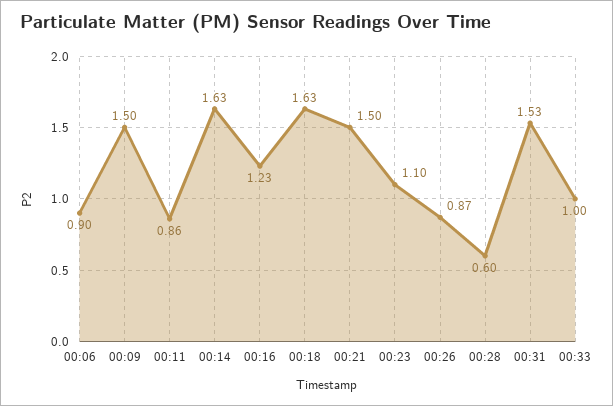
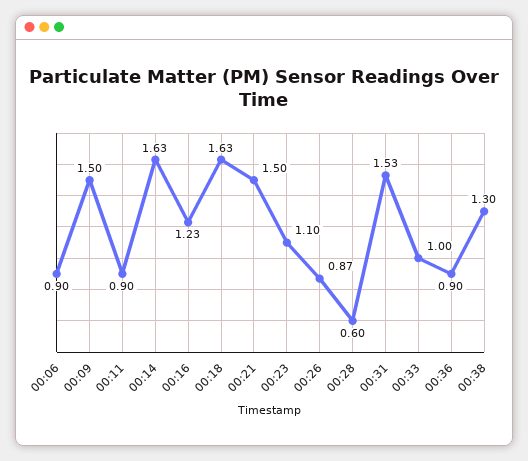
00:11: 0.86 -> 0.9
00:36: none -> 0.9
00:38: none -> 1.3

